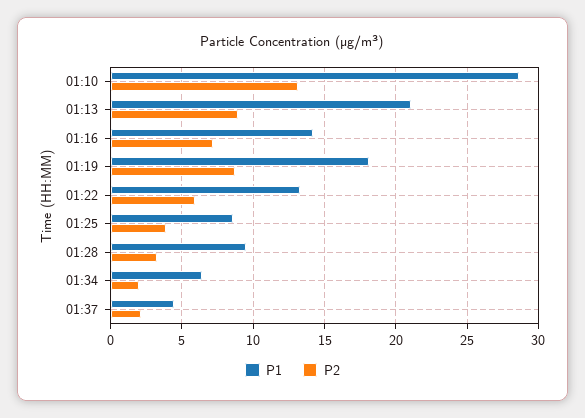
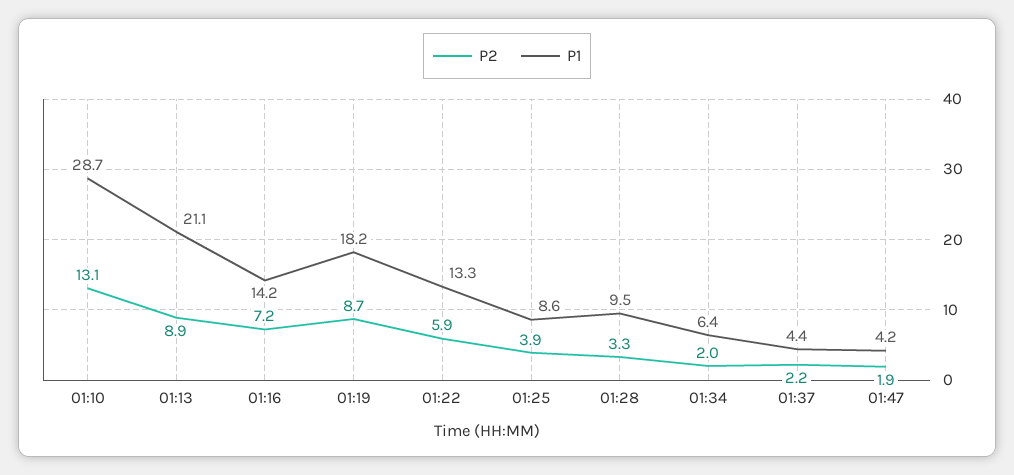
P2, 01:47: none -> 1.9
P1, 01:47: none -> 4.2

